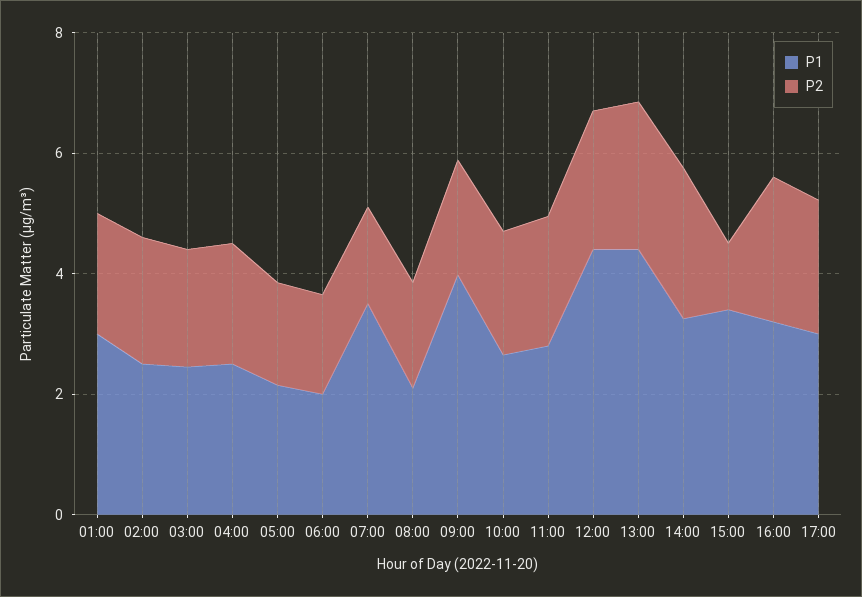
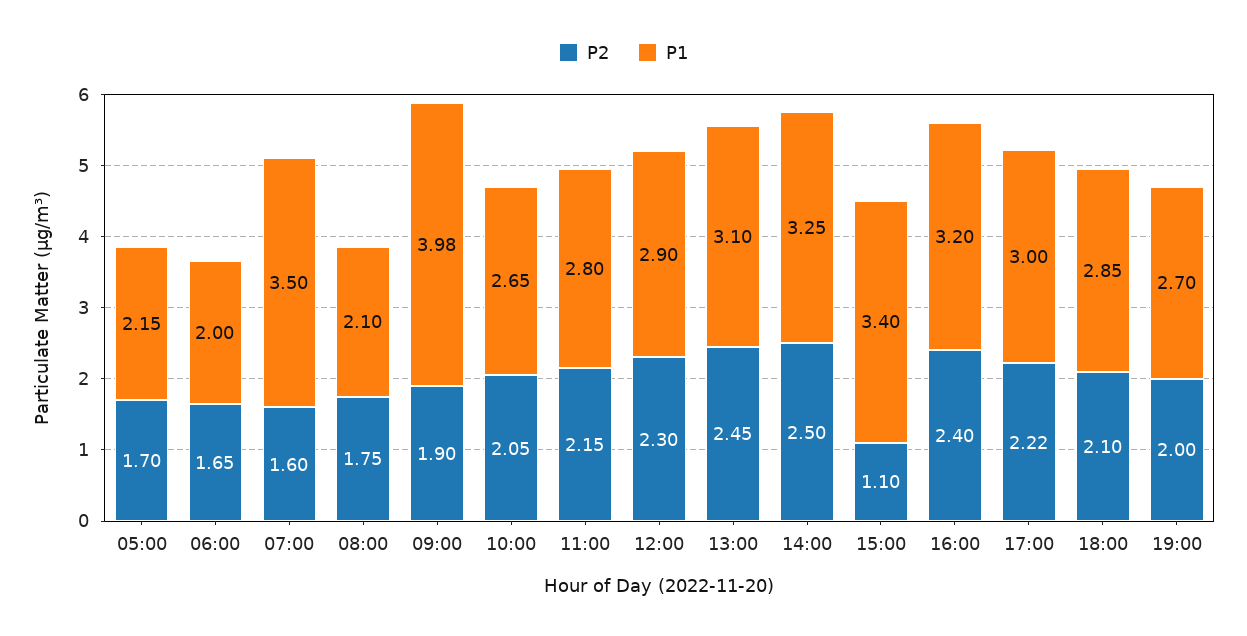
P1, 01:00: 3 -> none
P2, 01:00: 2 -> none
P1, 02:00: 2.5 -> none
P2, 02:00: 2 -> none
P1, 03:00: 2.5 -> none
P2, 03:00: 2 -> none
P1, 04:00: 2.5 -> none
P2, 04:00: 2 -> none
P1, 12:00: 4.5 -> 2.9
P1, 13:00: 4.5 -> 3.1
P2, 18:00: none -> 2.1
P1, 18:00: none -> 2.85
P2, 19:00: none -> 2
P1, 19:00: none -> 2.7

